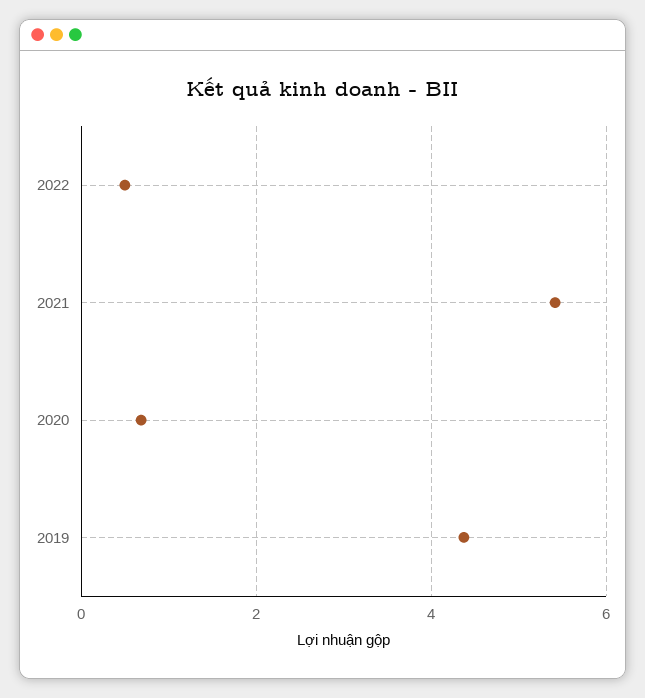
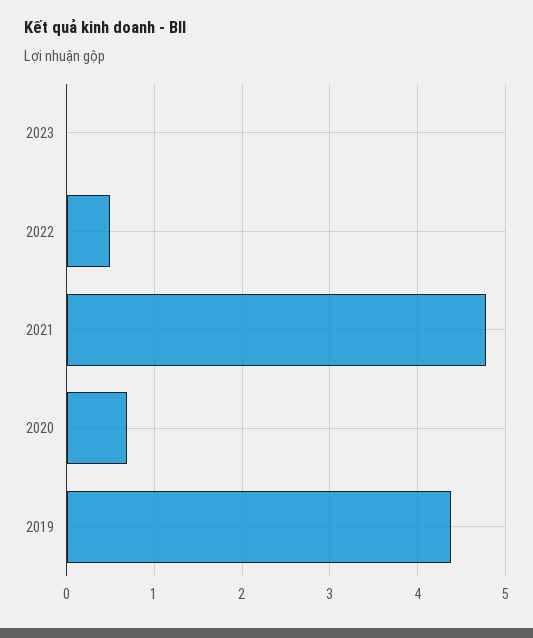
2021: 5.4 -> 4.8
2023: none -> 0

